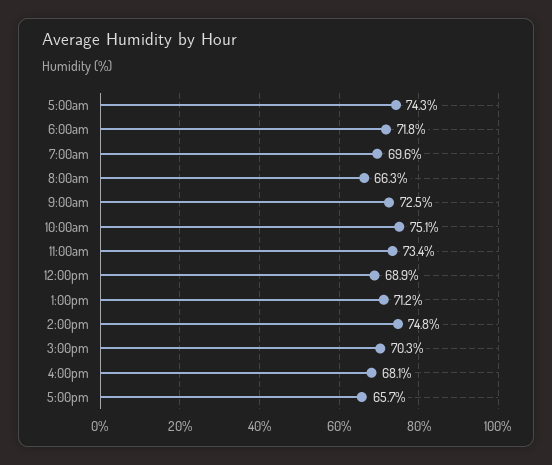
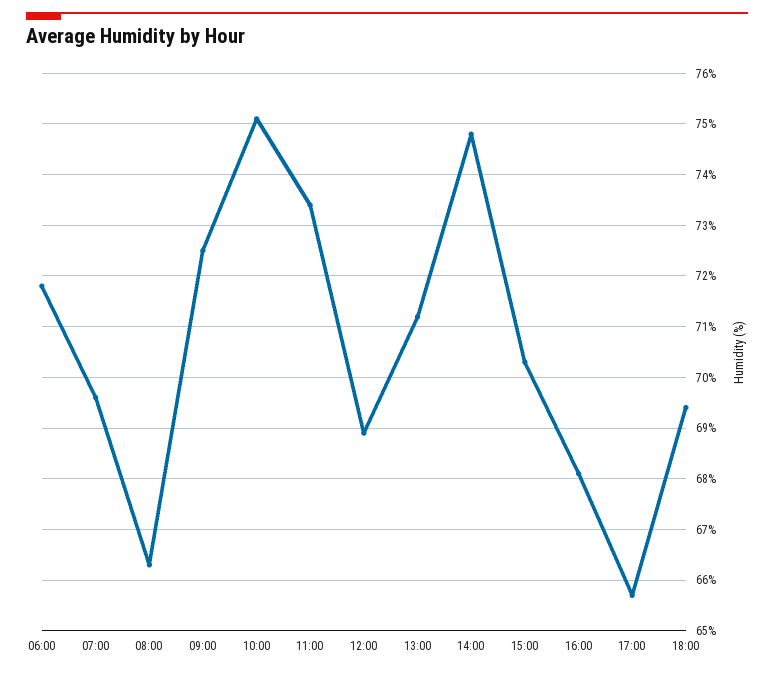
5:00am: 74.3 -> none
18:00: none -> 69.5

